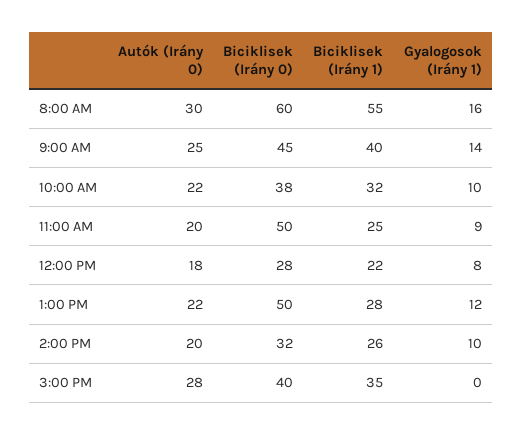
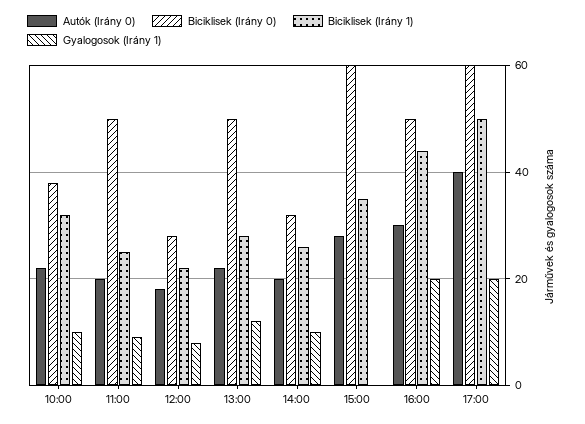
Autók (Irány 0), 8:00 AM: 30 -> none
Biciklisek (Irány 0), 8:00 AM: 60 -> none
Biciklisek (Irány 1), 8:00 AM: 55 -> none
Gyalogosok (Irány 1), 8:00 AM: 16 -> none
Autók (Irány 0), 9:00 AM: 25 -> none
Biciklisek (Irány 0), 9:00 AM: 45 -> none
Biciklisek (Irány 1), 9:00 AM: 40 -> none
Gyalogosok (Irány 1), 9:00 AM: 14 -> none
Biciklisek (Irány 0), 3:00 PM: 40 -> 60
Autók (Irány 0), 16:00: none -> 30
Biciklisek (Irány 0), 16:00: none -> 50
Biciklisek (Irány 1), 16:00: none -> 45
Gyalogosok (Irány 1), 16:00: none -> 20
Autók (Irány 0), 17:00: none -> 40
Biciklisek (Irány 0), 17:00: none -> 60
Biciklisek (Irány 1), 17:00: none -> 50
Gyalogosok (Irány 1), 17:00: none -> 20

